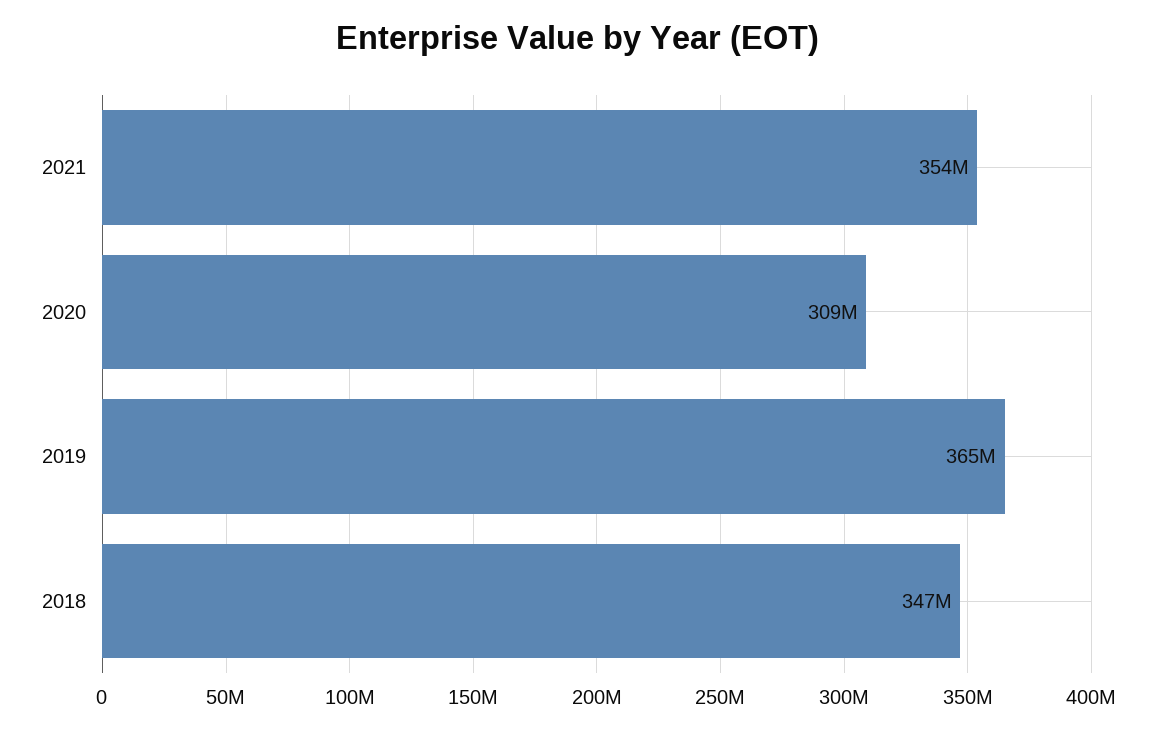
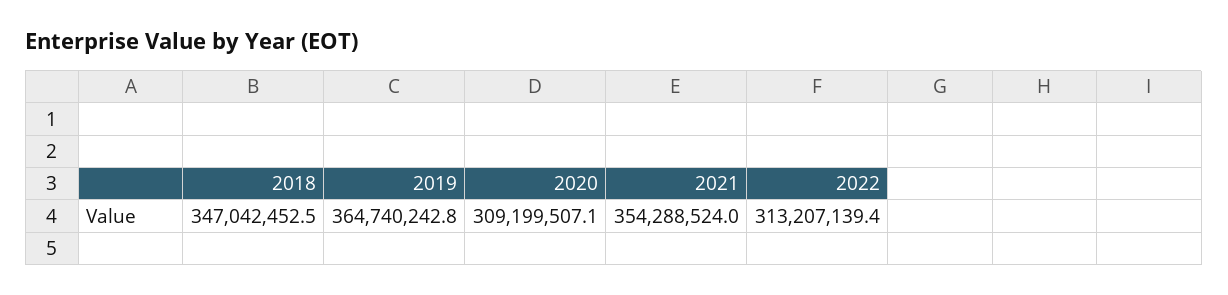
2022: none -> 313207139.4

